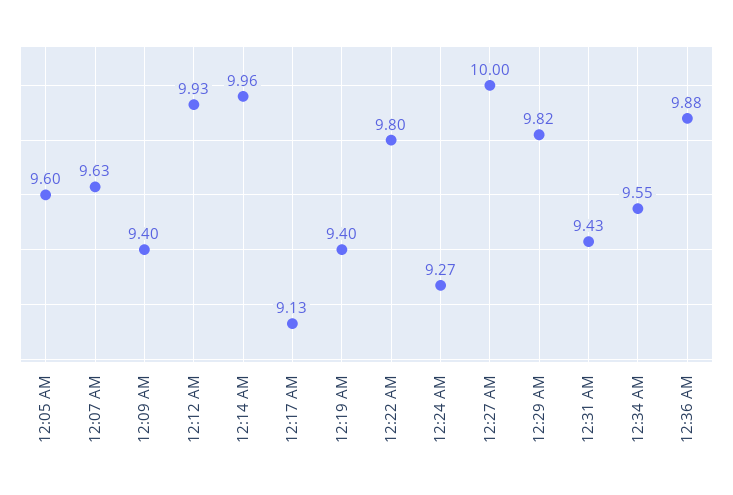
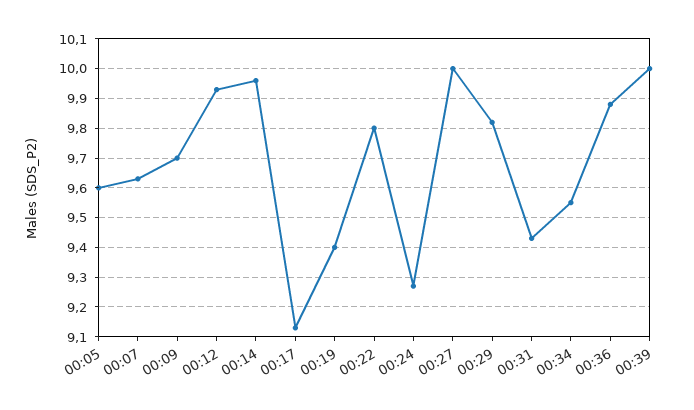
12:09 AM: 9.4 -> 9.7
00:39: none -> 10

